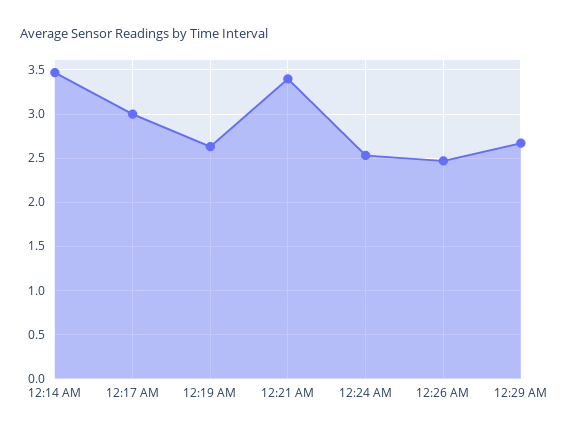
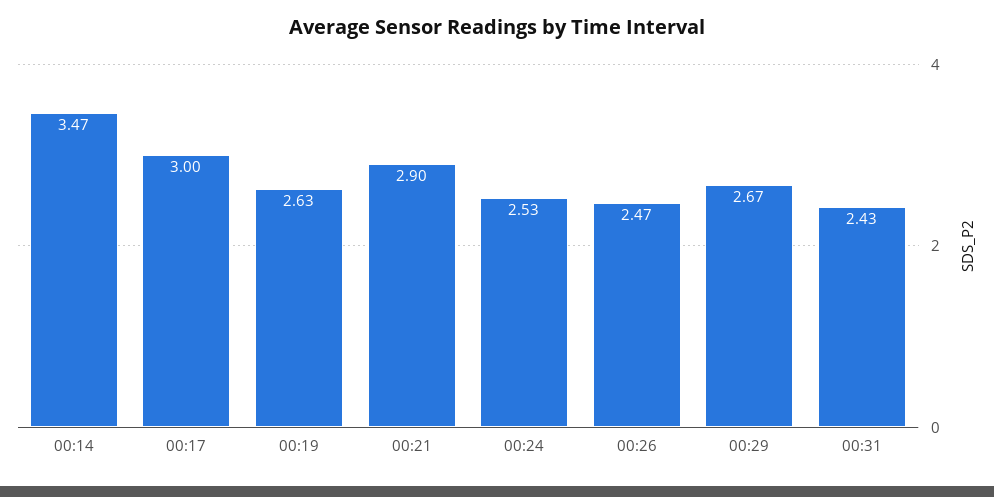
12:21 AM: 3.4 -> 2.9
00:31: none -> 2.43

